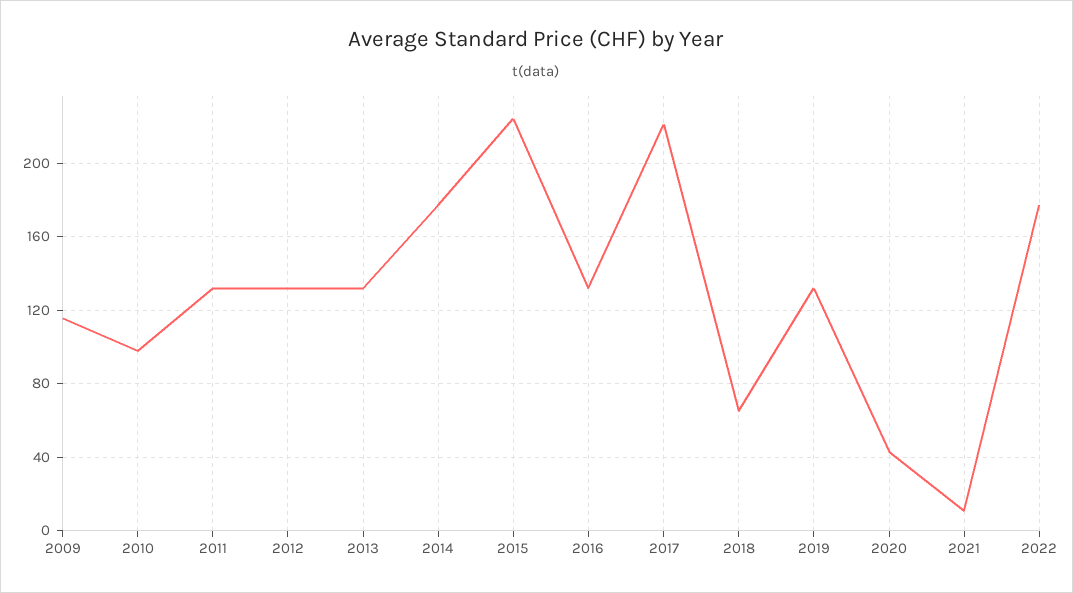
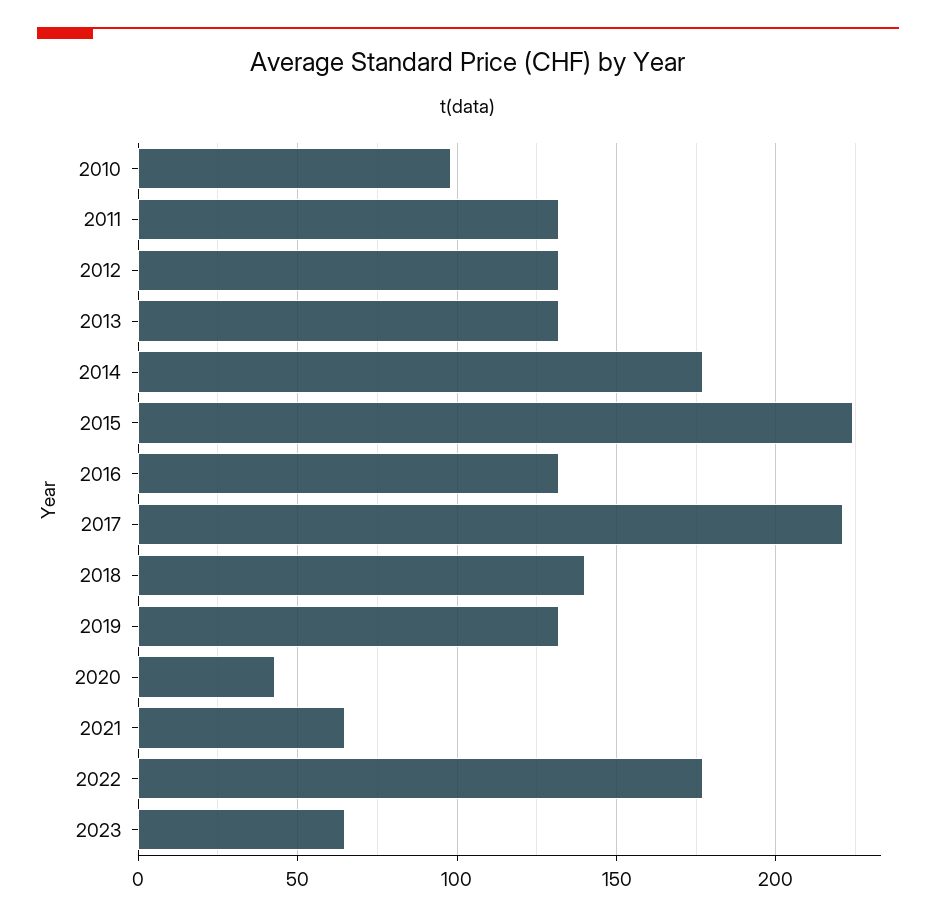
2009: 115 -> none
2018: 65 -> 140
2021: 10 -> 65
2023: none -> 65

